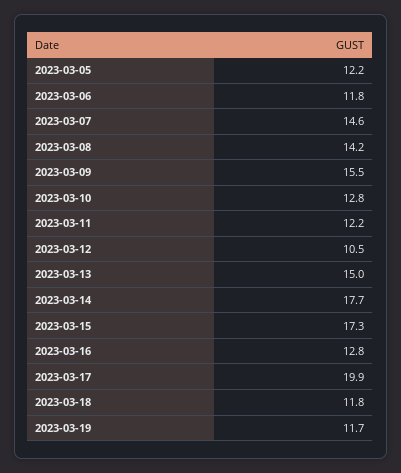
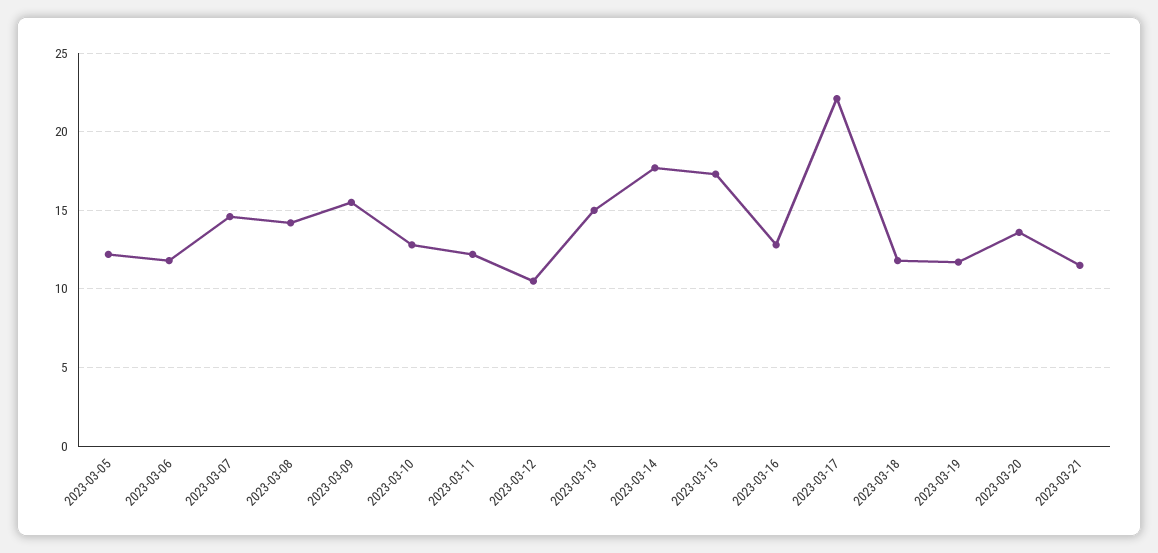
2023-03-17: 19.9 -> 22
2023-03-20: none -> 13.5
2023-03-21: none -> 11.5

